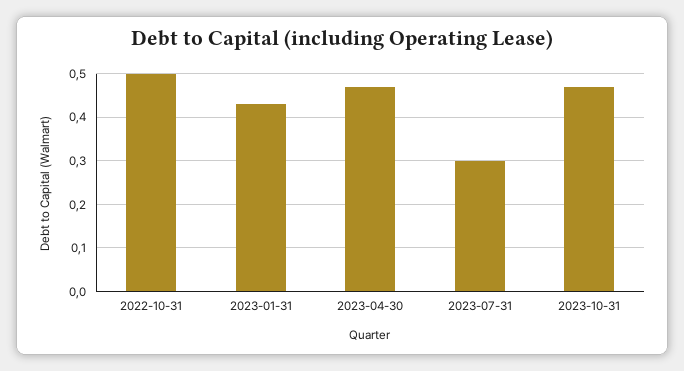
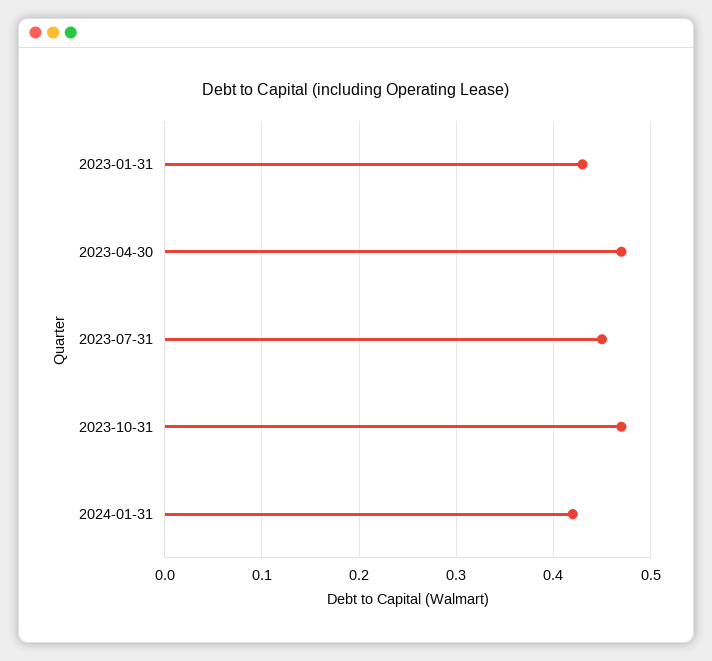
2022-10-31: 0.5 -> none
2023-07-31: 0.3 -> 0.45
2024-01-31: none -> 0.42

